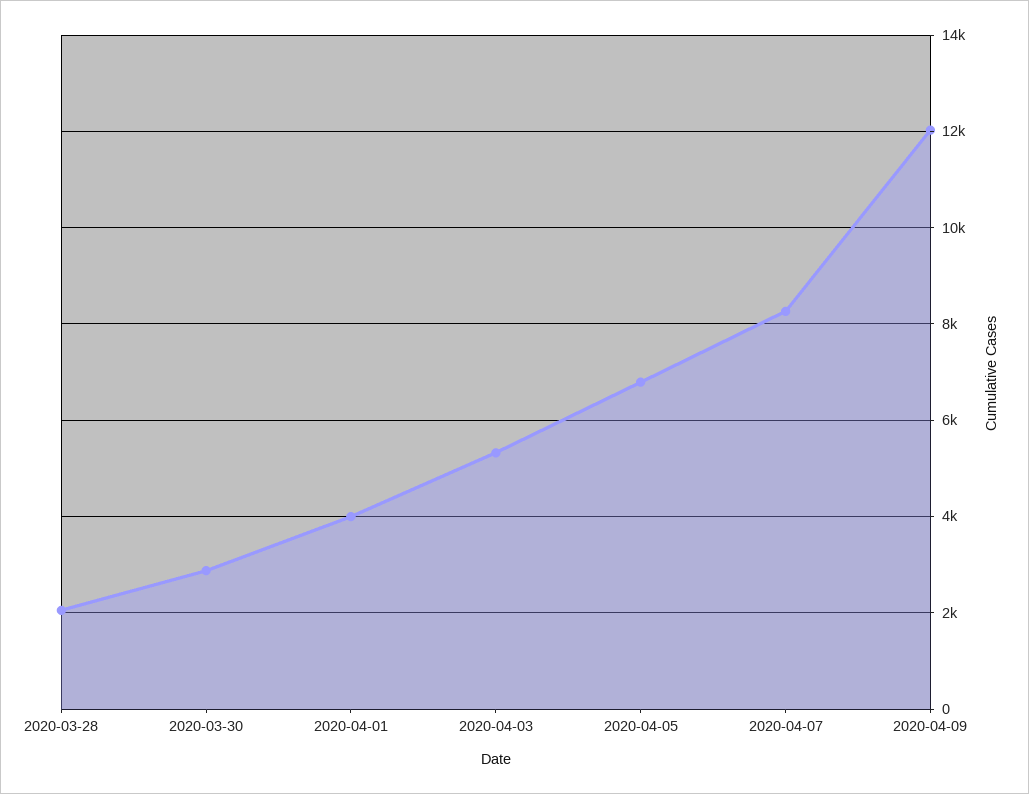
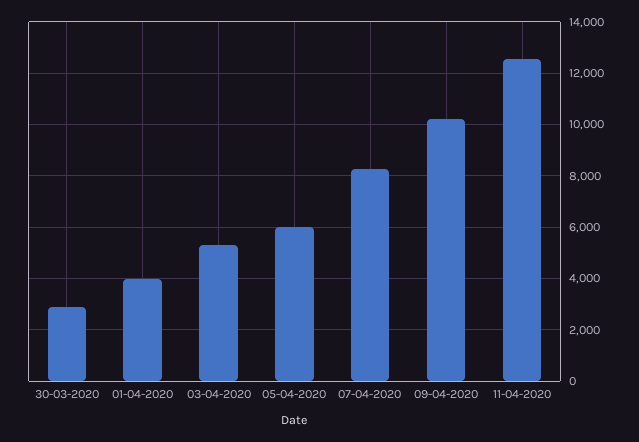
2020-03-28: 2000 -> none
2020-04-05: 6800 -> 6000
2020-04-09: 12000 -> 10250
11-04-2020: none -> 12500

